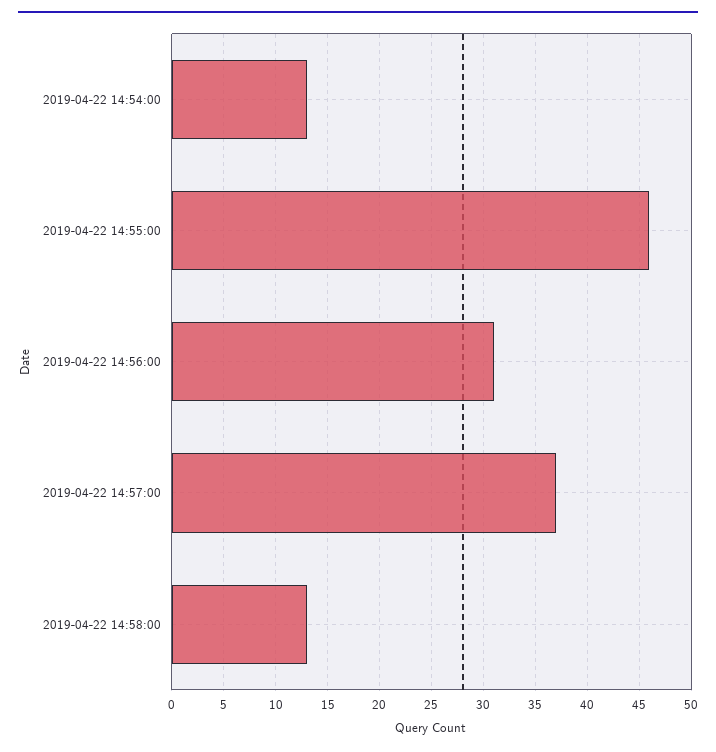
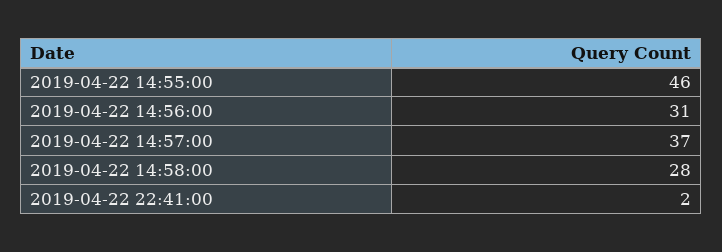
2019-04-22 14:54:00: 13 -> none
2019-04-22 14:58:00: 13 -> 28
2019-04-22 22:41:00: none -> 2

